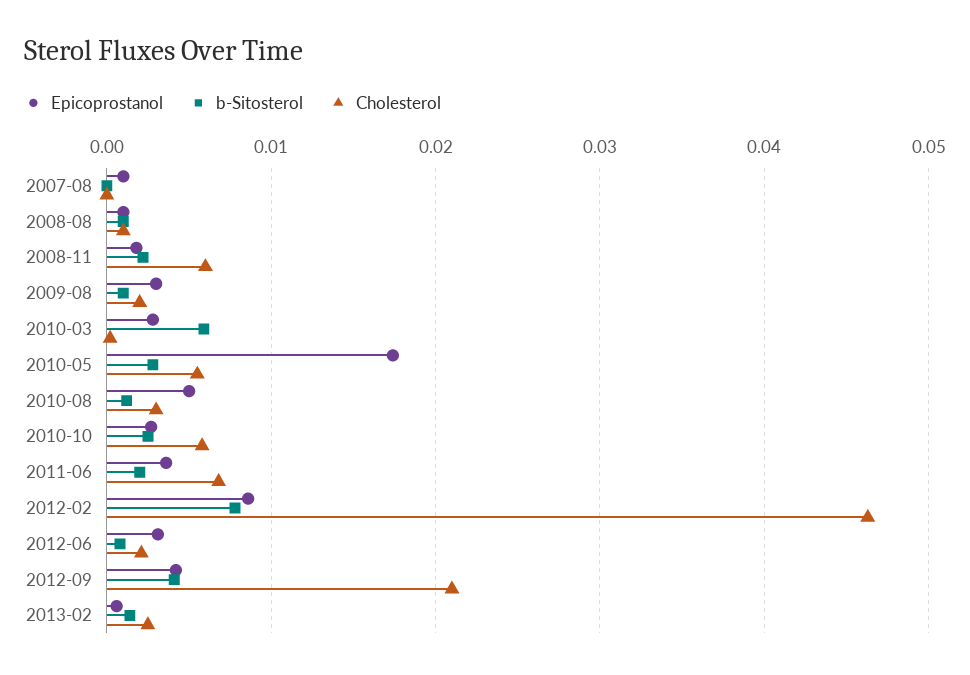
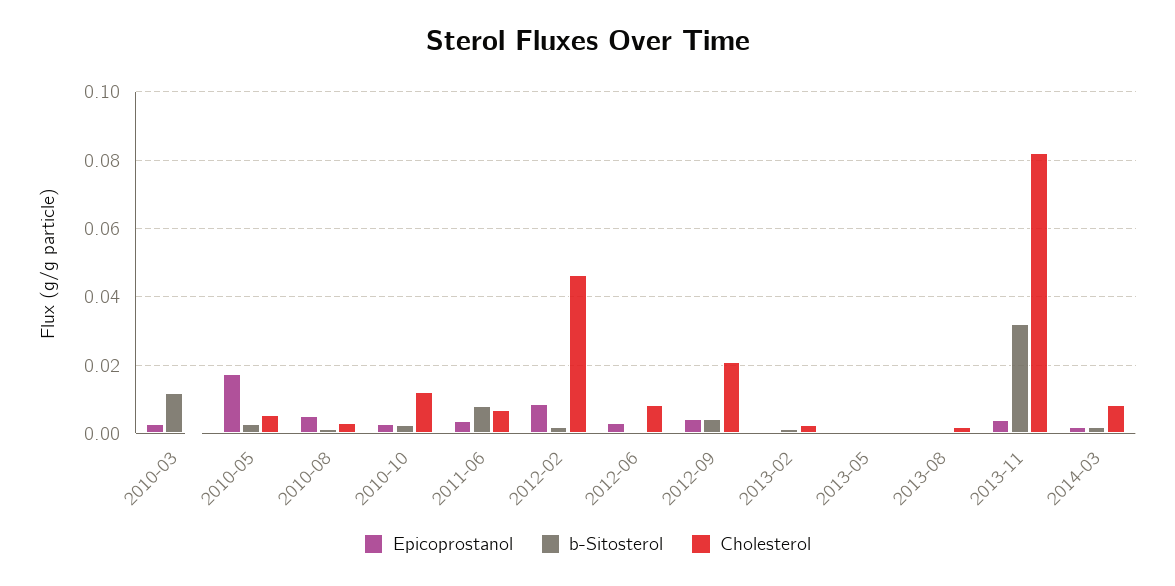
Epicoprostanol, 2007-08: 0.001 -> none
b-Sitosterol, 2007-08: 0 -> none
Cholesterol, 2007-08: 0 -> none
Epicoprostanol, 2008-08: 0.001 -> none
b-Sitosterol, 2008-08: 0.001 -> none
Cholesterol, 2008-08: 0.001 -> none
Epicoprostanol, 2008-11: 0.002 -> none
b-Sitosterol, 2008-11: 0.002 -> none
Cholesterol, 2008-11: 0.006 -> none
Epicoprostanol, 2009-08: 0.003 -> none
b-Sitosterol, 2009-08: 0.001 -> none
Cholesterol, 2009-08: 0.002 -> none
b-Sitosterol, 2010-03: 0.006 -> 0.012
Cholesterol, 2010-10: 0.006 -> 0.012
b-Sitosterol, 2011-06: 0.002 -> 0.008
b-Sitosterol, 2012-02: 0.008 -> 0.002
Cholesterol, 2012-06: 0.002 -> 0.008
Epicoprostanol, 2013-05: none -> 0
b-Sitosterol, 2013-05: none -> 0
Cholesterol, 2013-05: none -> 0
Epicoprostanol, 2013-08: none -> 0
b-Sitosterol, 2013-08: none -> 0
Cholesterol, 2013-08: none -> 0.002
Epicoprostanol, 2013-11: none -> 0.004
b-Sitosterol, 2013-11: none -> 0.032
Cholesterol, 2013-11: none -> 0.082
Epicoprostanol, 2014-03: none -> 0.002
b-Sitosterol, 2014-03: none -> 0.002
Cholesterol, 2014-03: none -> 0.008

